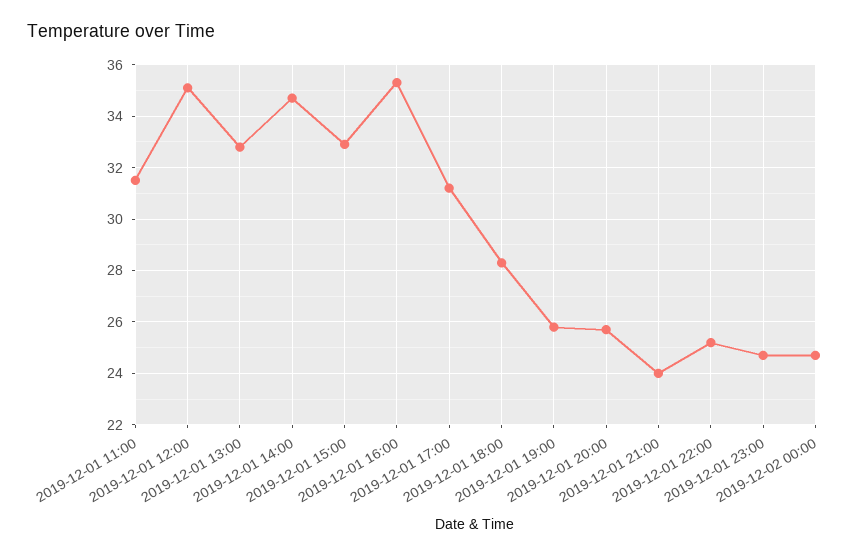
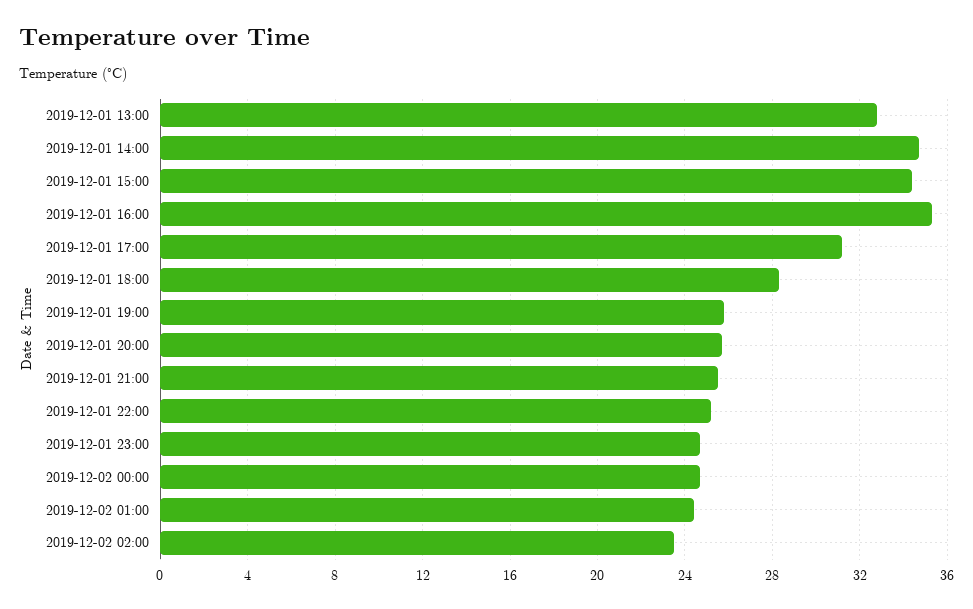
2019-12-01 11:00: 31.5 -> none
2019-12-01 12:00: 35 -> none
2019-12-01 15:00: 33 -> 34.5
2019-12-01 21:00: 24 -> 25.5
2019-12-02 01:00: none -> 24.5
2019-12-02 02:00: none -> 23.5

